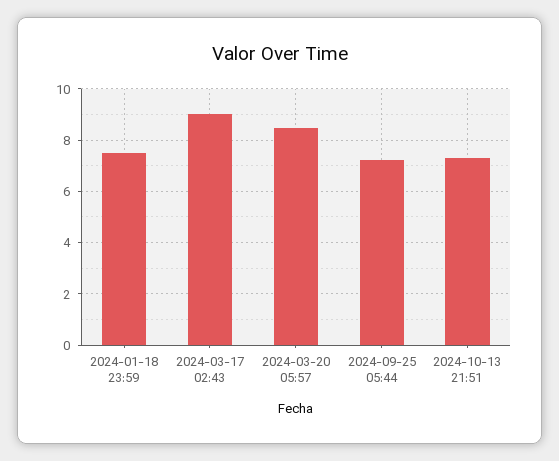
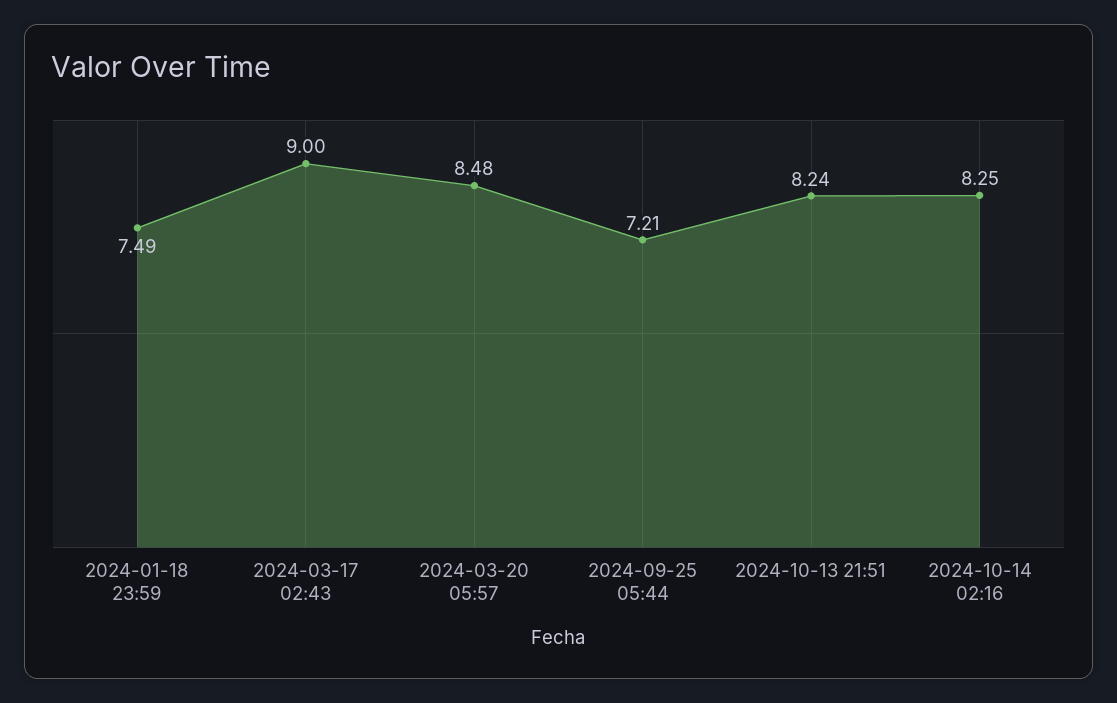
2024-10-13 21:51: 7.25 -> 8.24
2024-10-14 02:16: none -> 8.25

